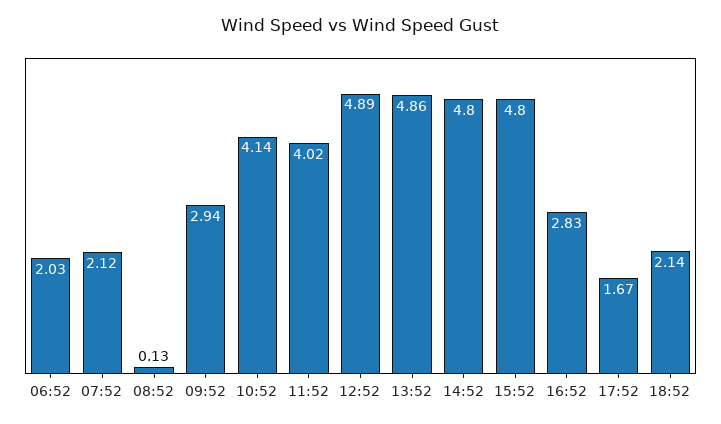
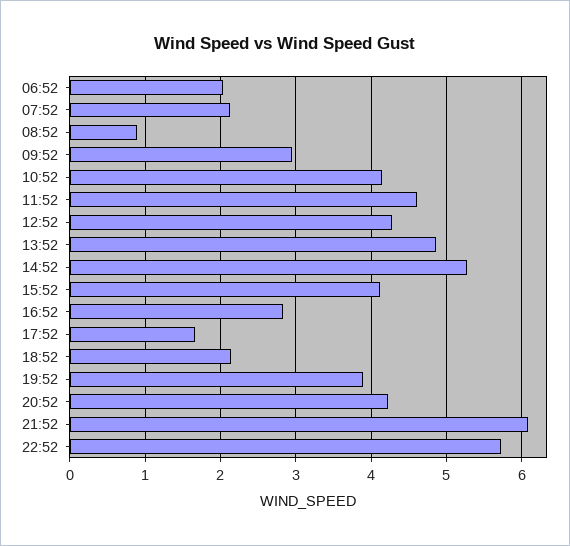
08:52: 0.13 -> 0.9
11:52: 4.02 -> 4.6
12:52: 4.89 -> 4.3
14:52: 4.8 -> 5.3
15:52: 4.8 -> 4.1
19:52: none -> 3.9
20:52: none -> 4.2
21:52: none -> 6.1
22:52: none -> 5.7

